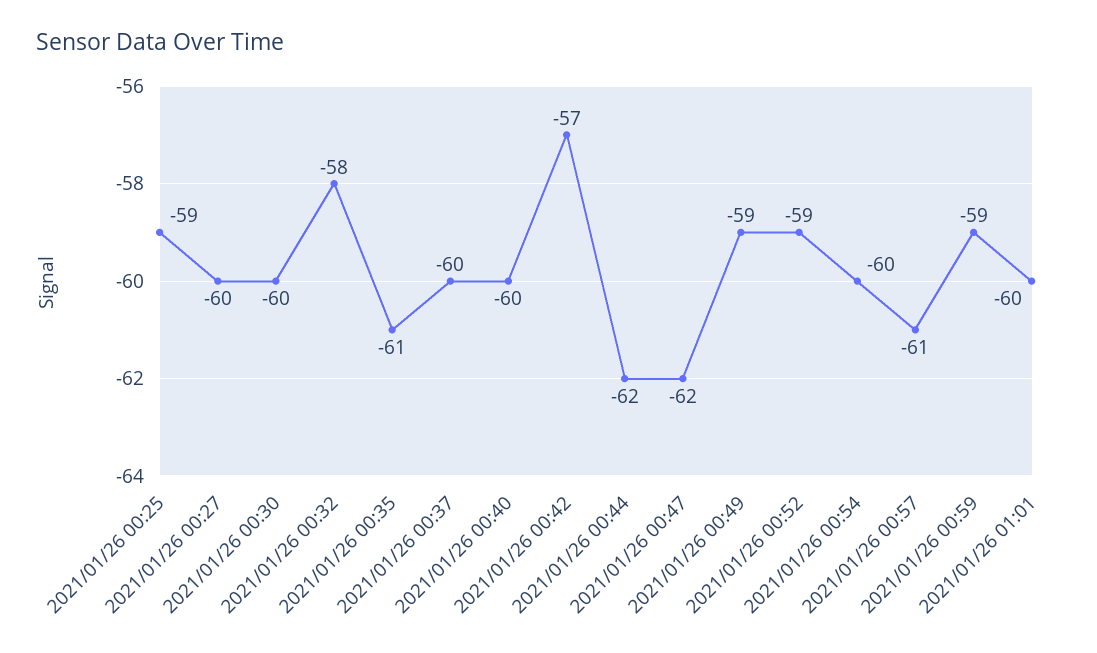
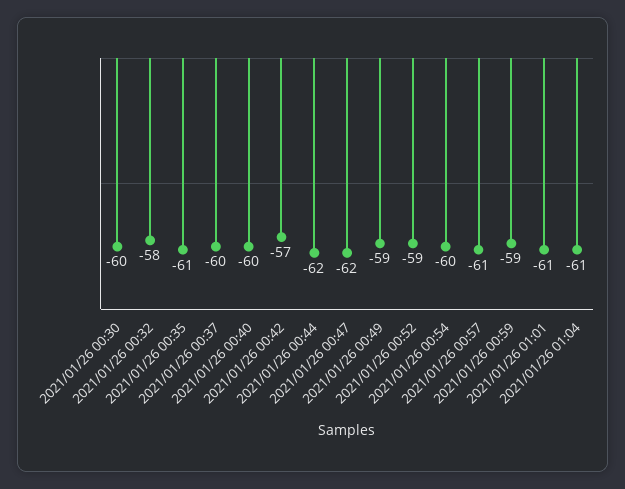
2021/01/26 00:25: -59 -> none
2021/01/26 00:27: -60 -> none
2021/01/26 01:01: -60 -> -61
2021/01/26 01:04: none -> -61

